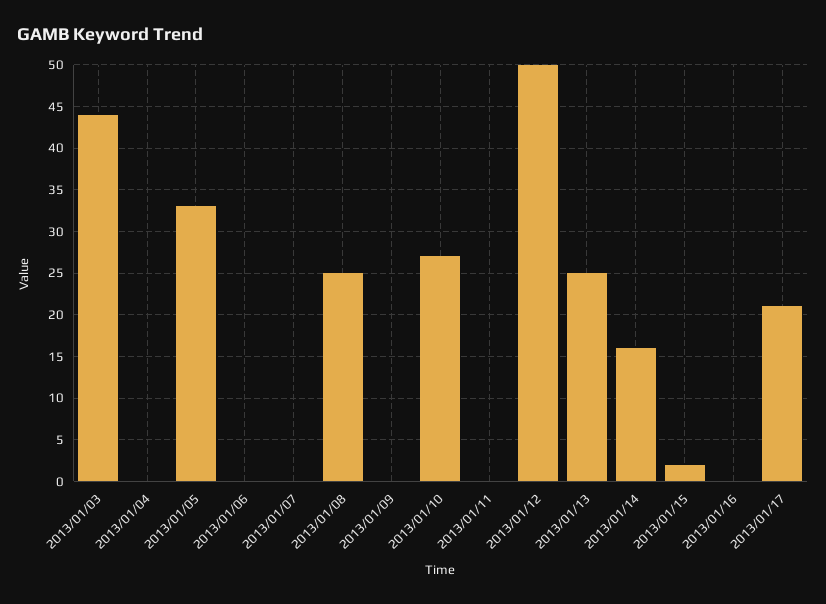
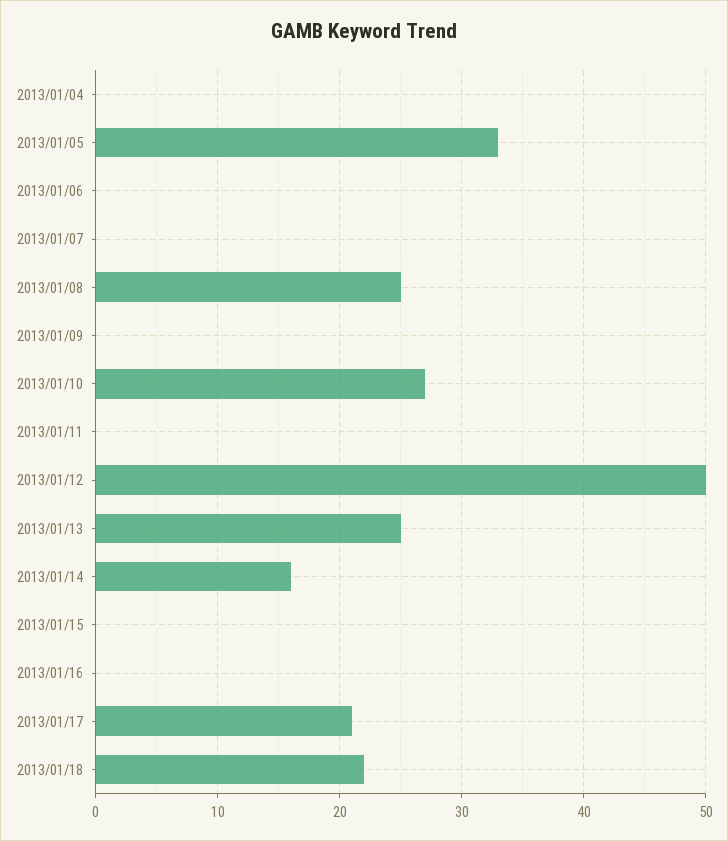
2013/01/03: 44 -> none
2013/01/15: 2 -> 0
2013/01/18: none -> 22

